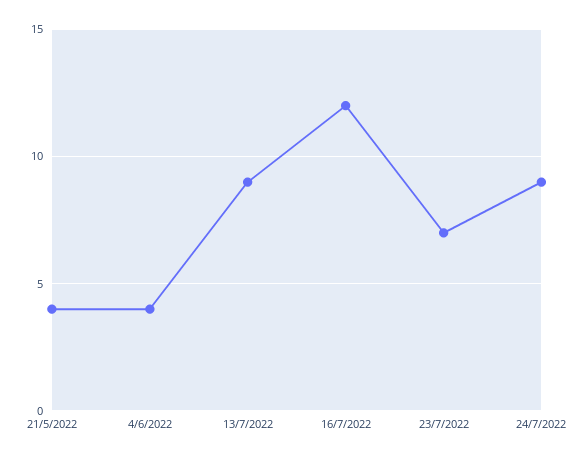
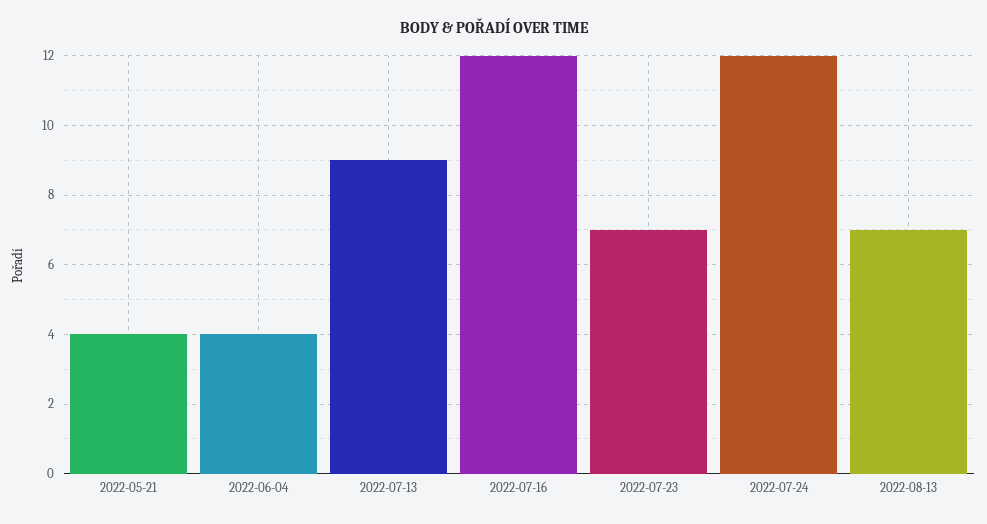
24/7/2022: 9 -> 12
2022-08-13: none -> 7

